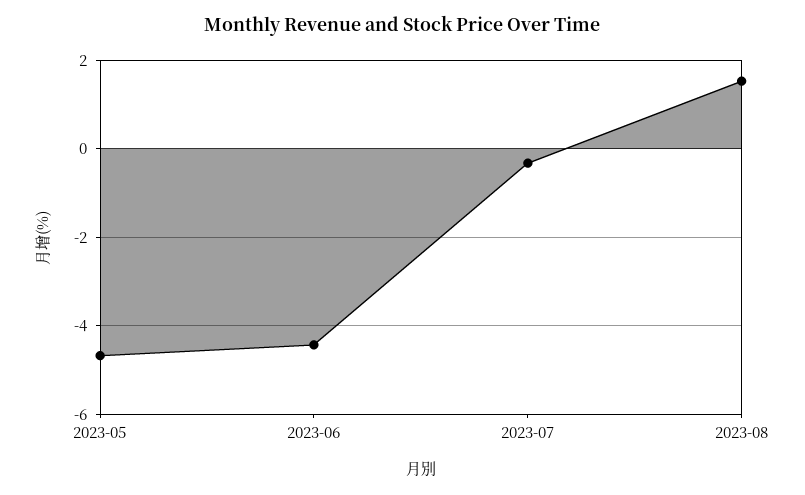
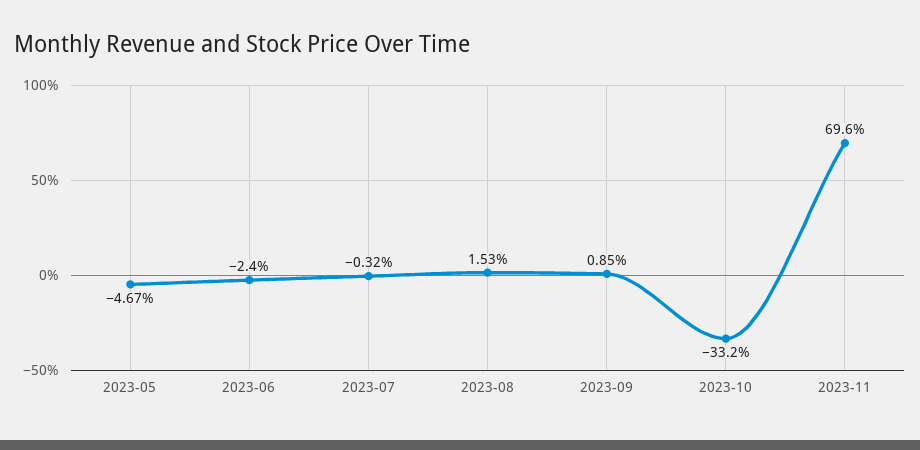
2023-06: -4.4 -> -2.4
2023-09: none -> 0.85
2023-10: none -> -33.2
2023-11: none -> 69.6

